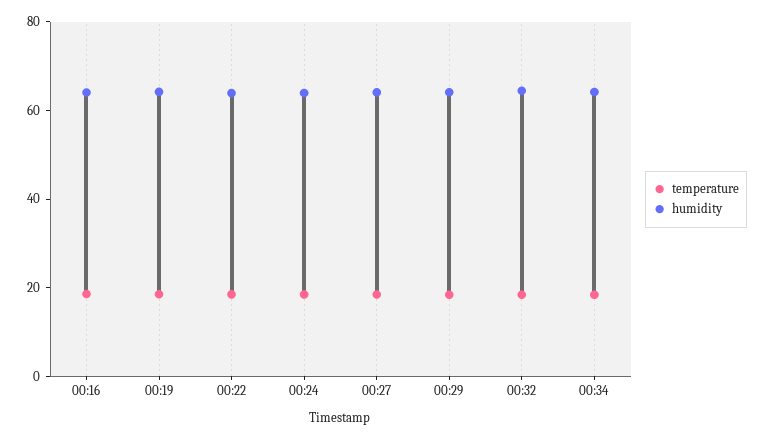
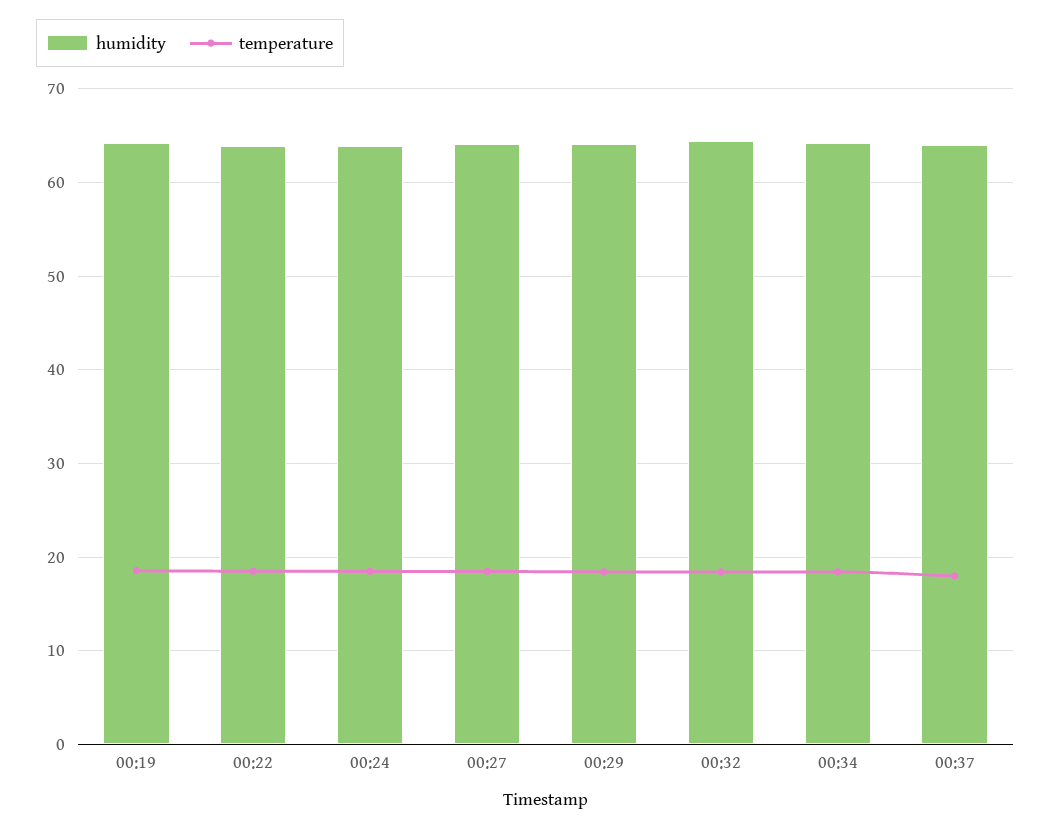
temperature, 00:16: 20 -> none
humidity, 00:16: 65 -> none
humidity, 00:37: none -> 64
temperature, 00:37: none -> 18

